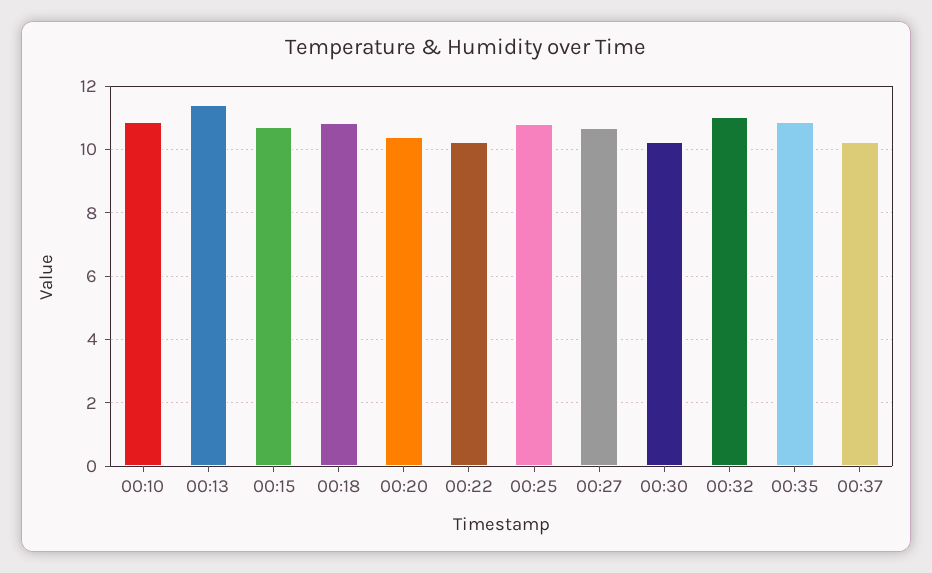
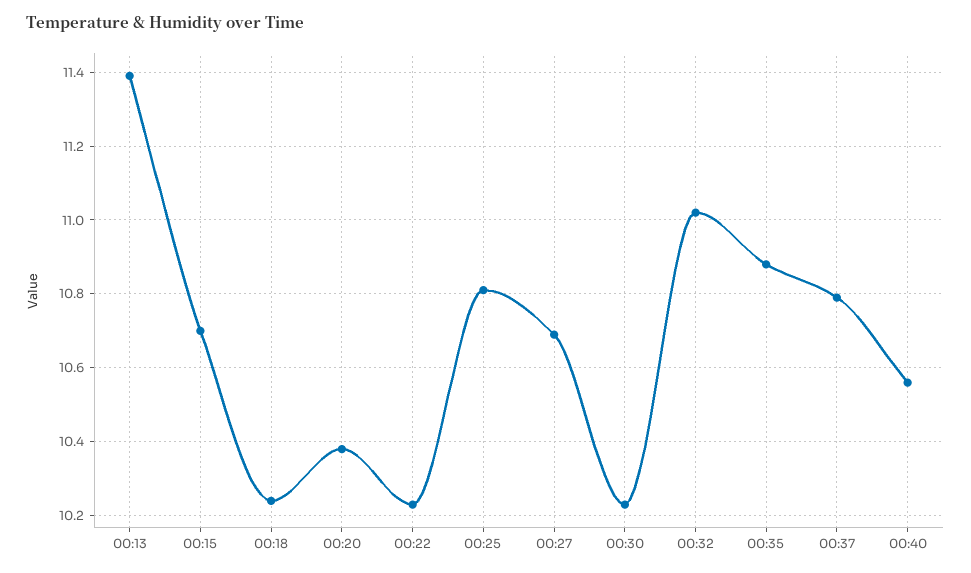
00:10: 10.8 -> none
00:18: 10.8 -> 10.25
00:37: 10.2 -> 10.8
00:40: none -> 10.55

